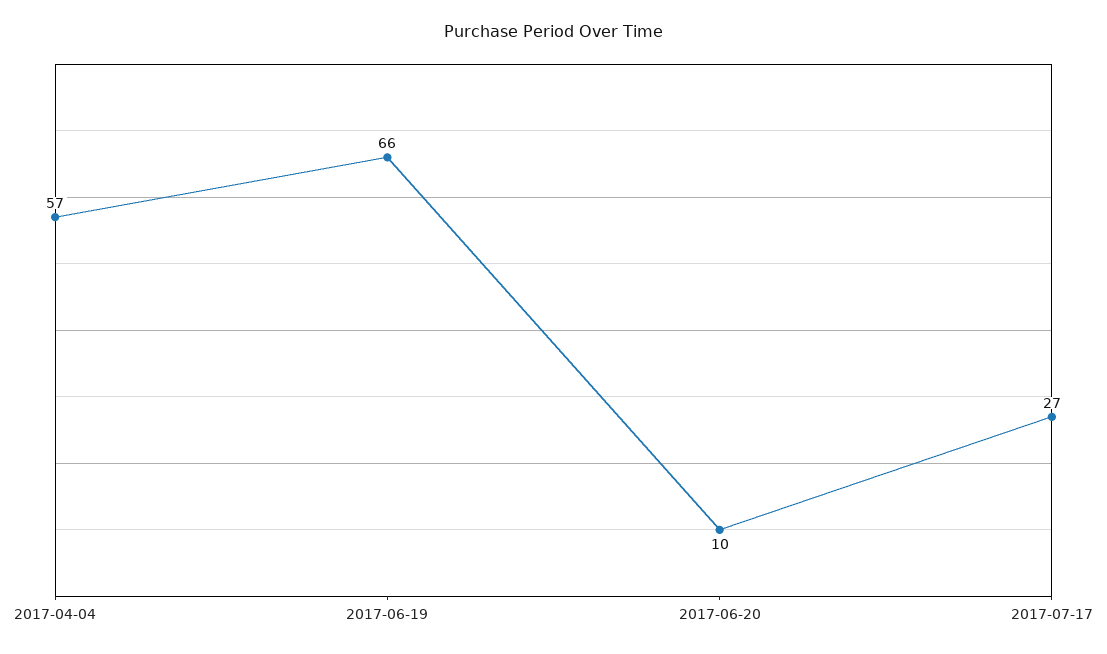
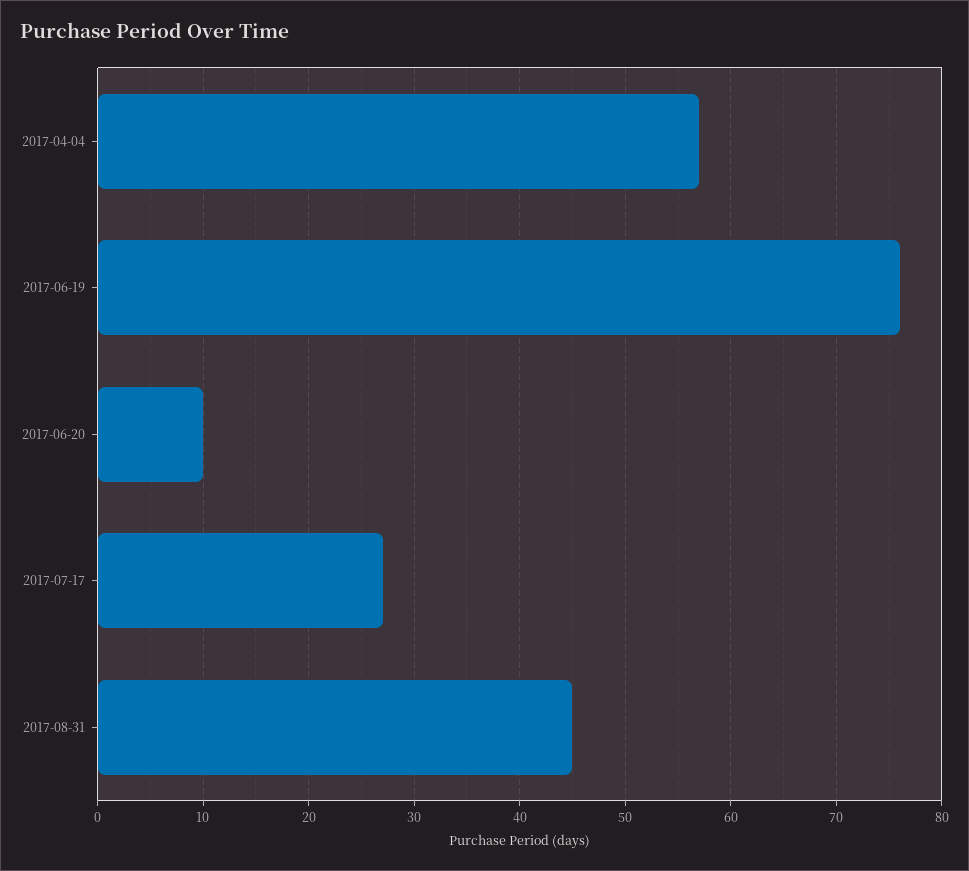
2017-06-19: 66 -> 76
2017-08-31: none -> 45

